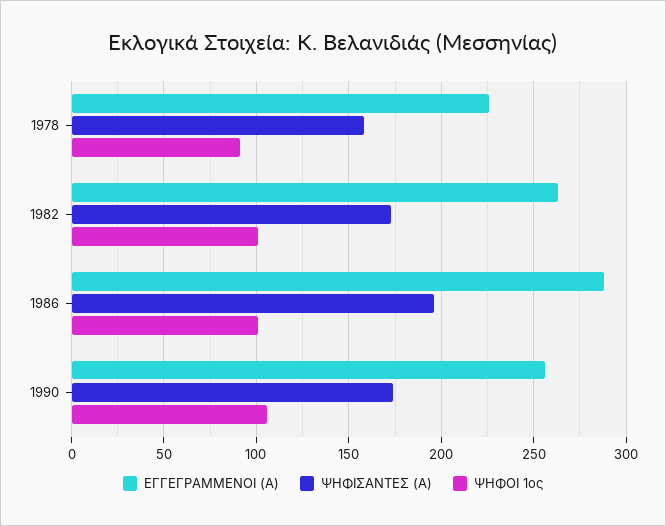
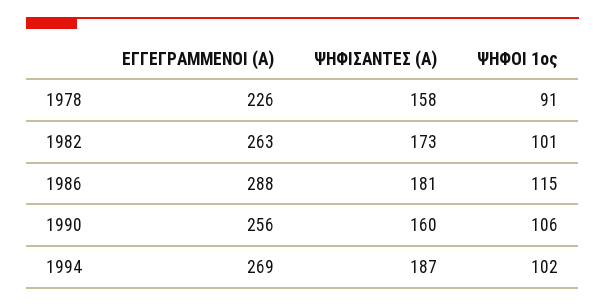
ΨΗΦΙΣΑΝΤΕΣ (Α), 1986: 195 -> 181
ΨΗΦΟΙ 1ος, 1986: 100 -> 115
ΨΗΦΙΣΑΝΤΕΣ (Α), 1990: 175 -> 160
ΕΓΓΕΓΡΑΜΜΕΝΟΙ (Α), 1994: none -> 269
ΨΗΦΙΣΑΝΤΕΣ (Α), 1994: none -> 187
ΨΗΦΟΙ 1ος, 1994: none -> 102

